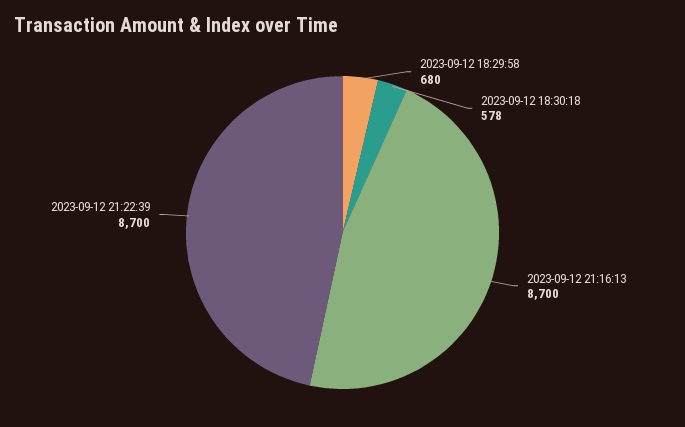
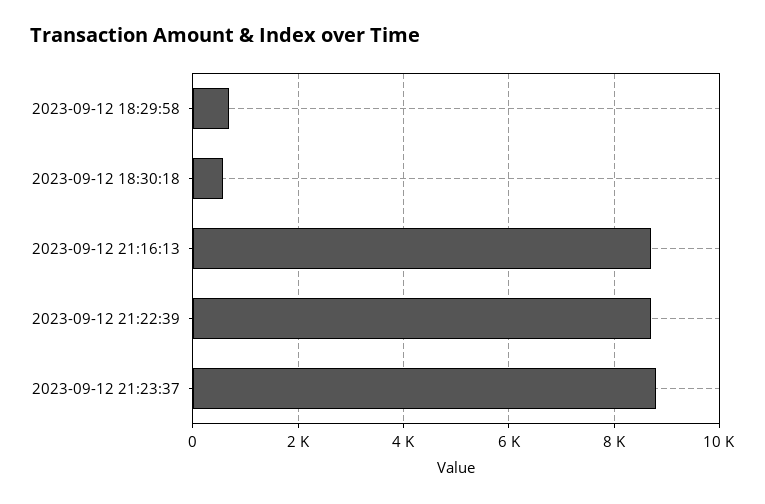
2023-09-12 21:23:37: none -> 8800

